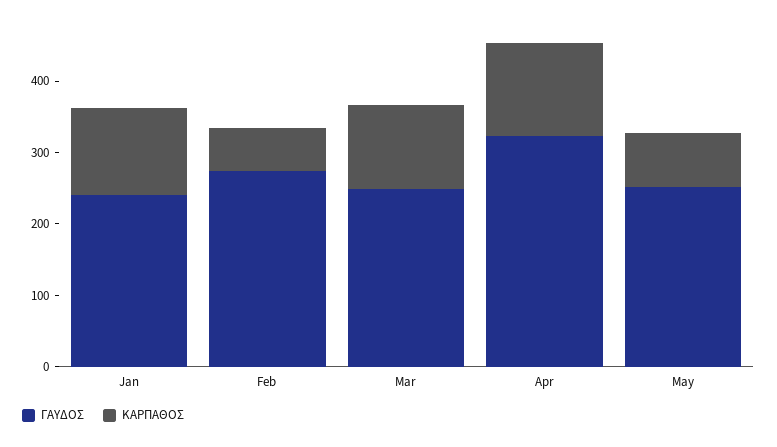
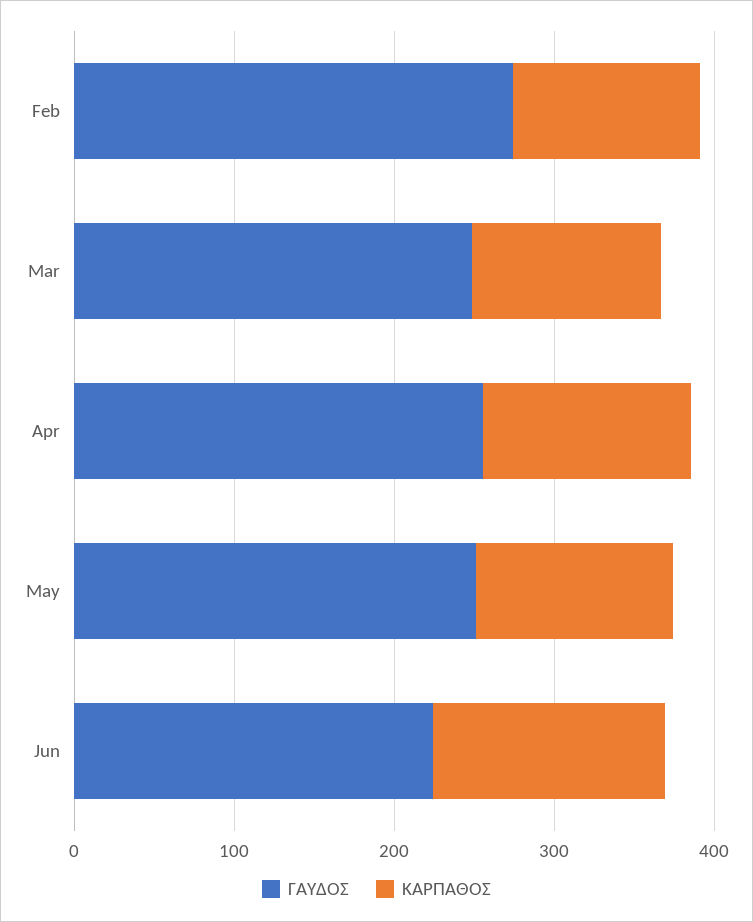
ΓΑΥΔΟΣ, Jan: 240 -> none
ΚΑΡΠΑΘΟΣ, Jan: 120 -> none
ΚΑΡΠΑΘΟΣ, Feb: 60 -> 120
ΓΑΥΔΟΣ, Apr: 320 -> 260
ΚΑΡΠΑΘΟΣ, May: 80 -> 120
ΓΑΥΔΟΣ, Jun: none -> 220
ΚΑΡΠΑΘΟΣ, Jun: none -> 140

